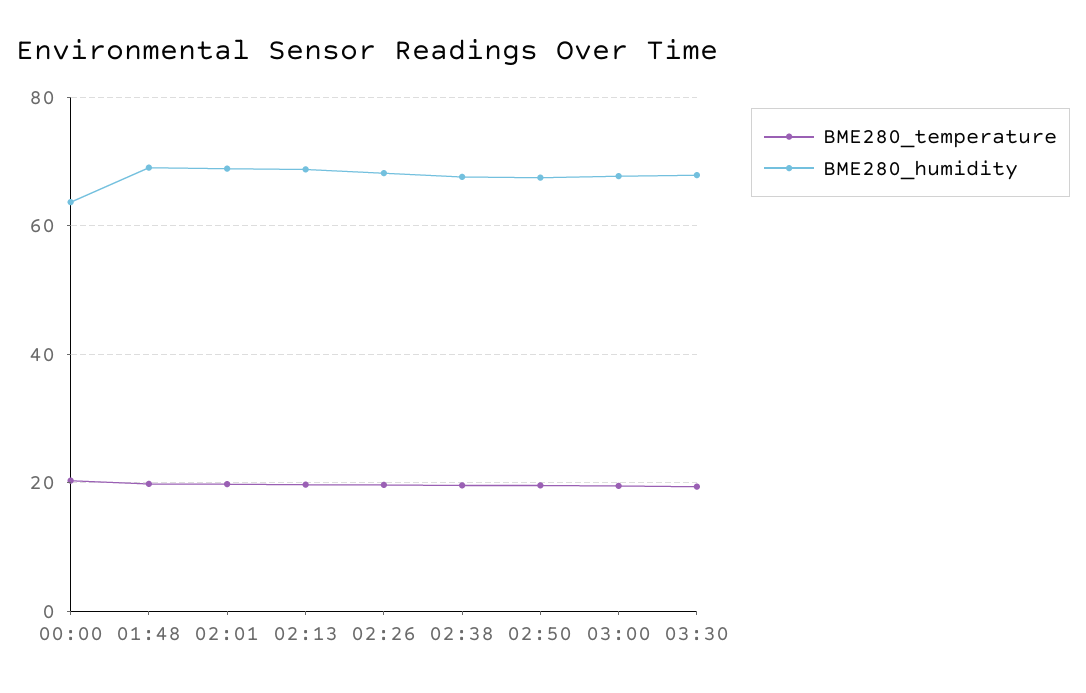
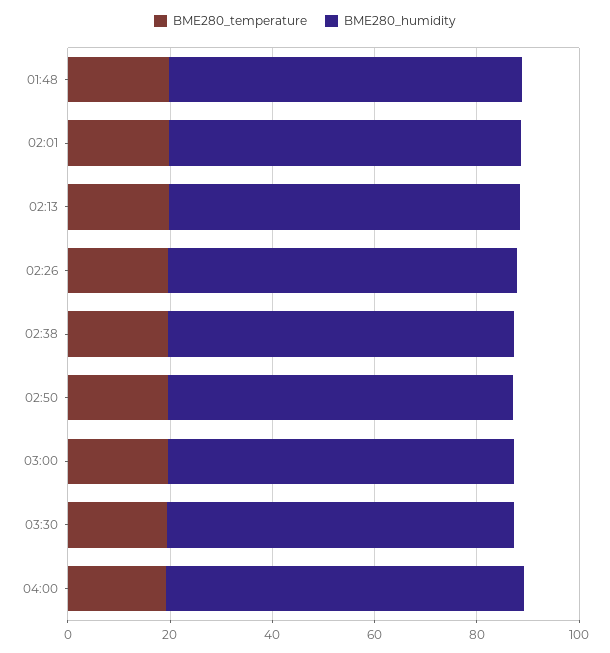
BME280_temperature, 00:00: 20 -> none
BME280_humidity, 00:00: 64 -> none
BME280_temperature, 04:00: none -> 20
BME280_humidity, 04:00: none -> 70

